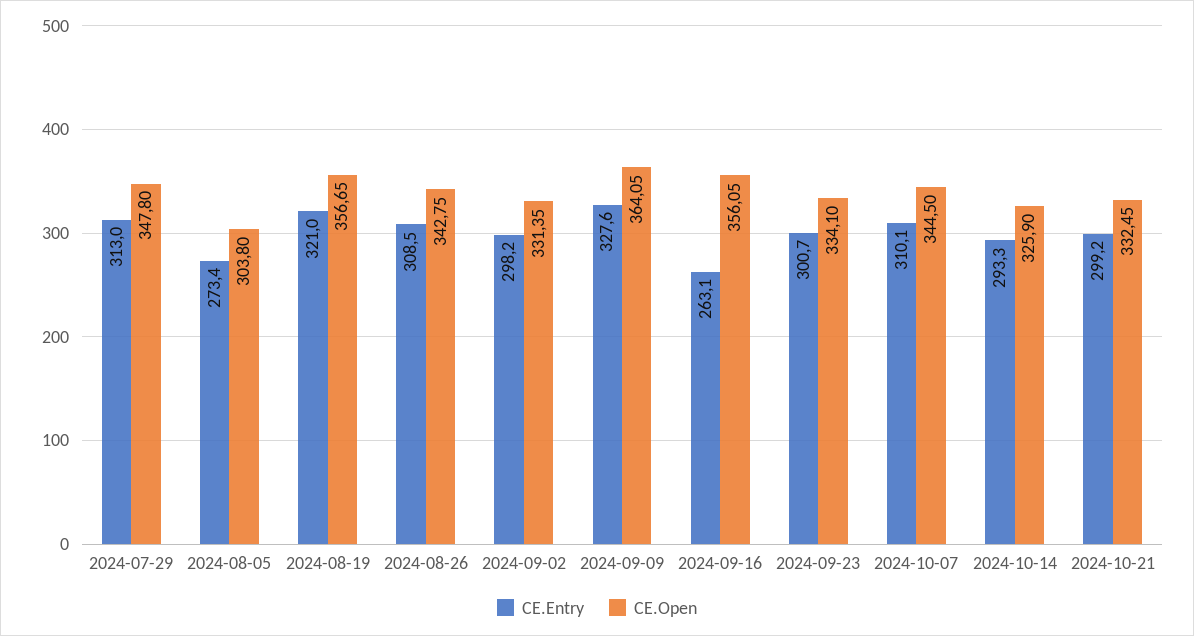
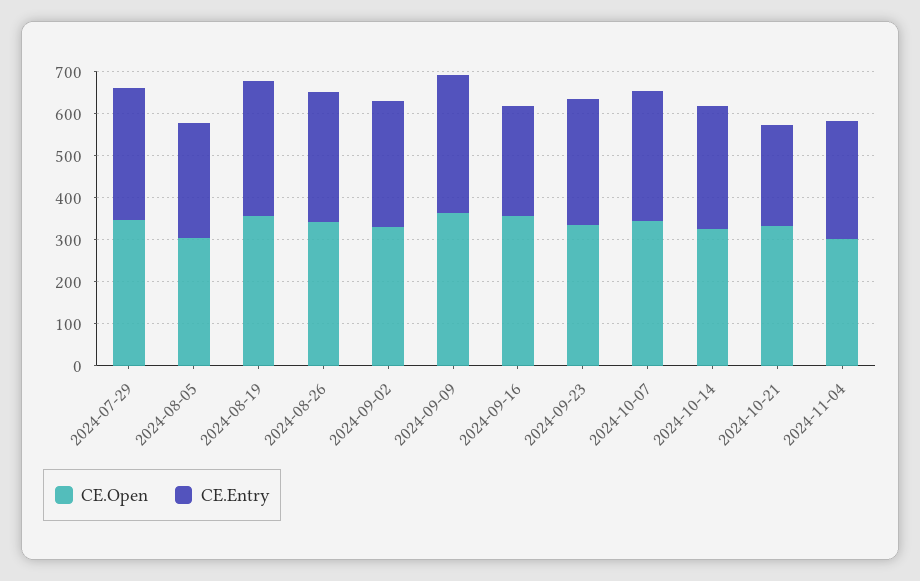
CE.Entry, 2024-10-21: 299.2 -> 240
CE.Open, 2024-11-04: none -> 300
CE.Entry, 2024-11-04: none -> 280

